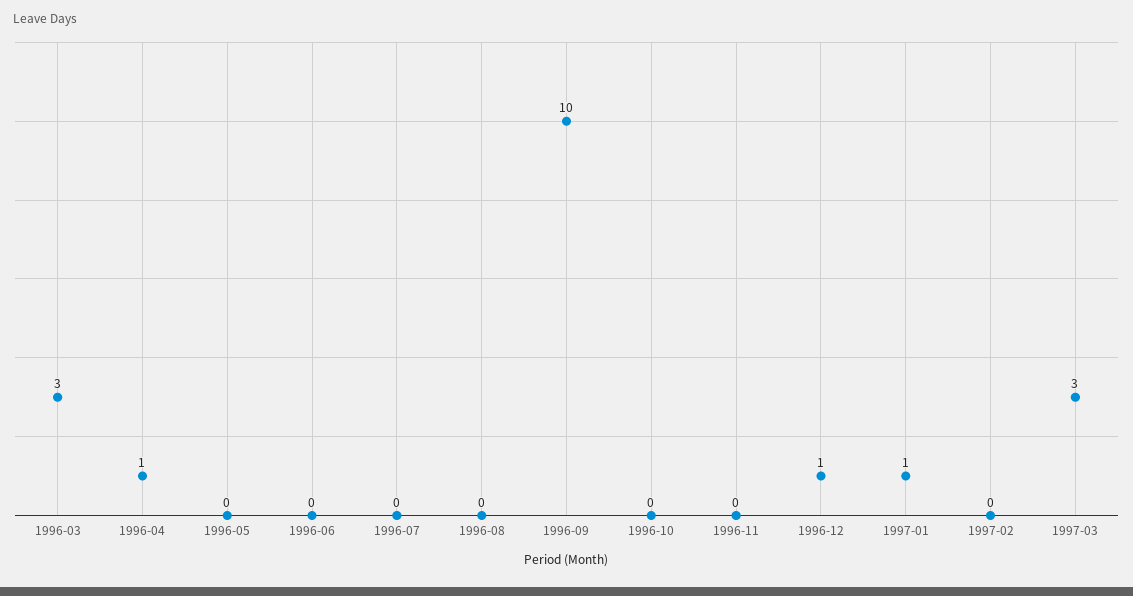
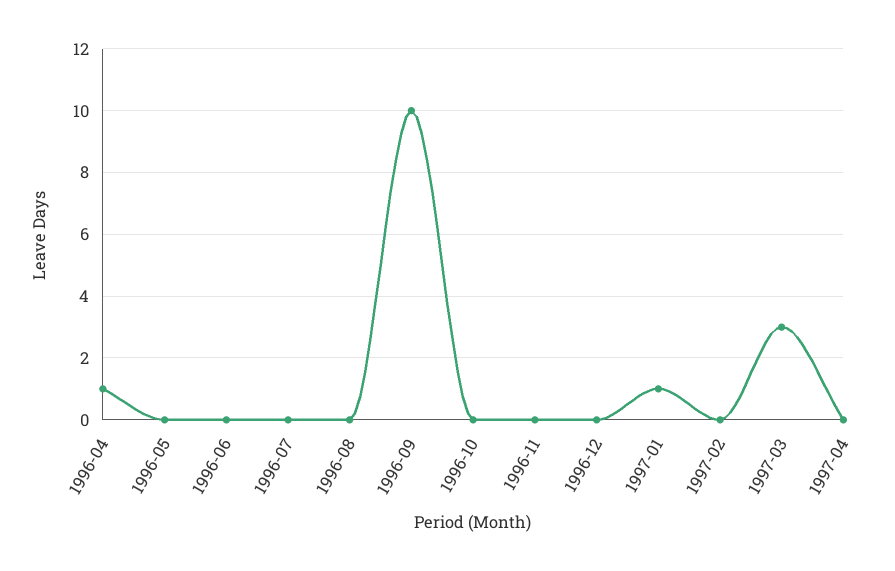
1996-03: 3 -> none
1996-12: 1 -> 0
1997-04: none -> 0

